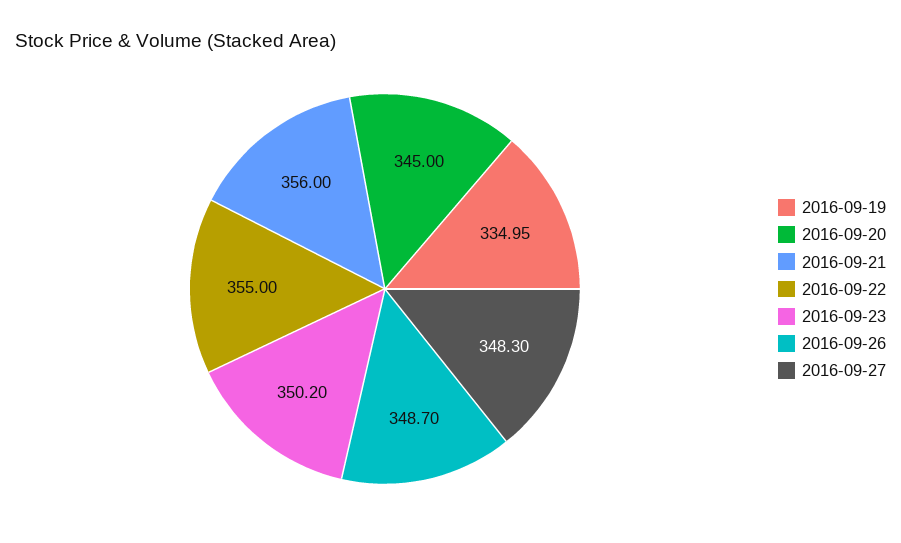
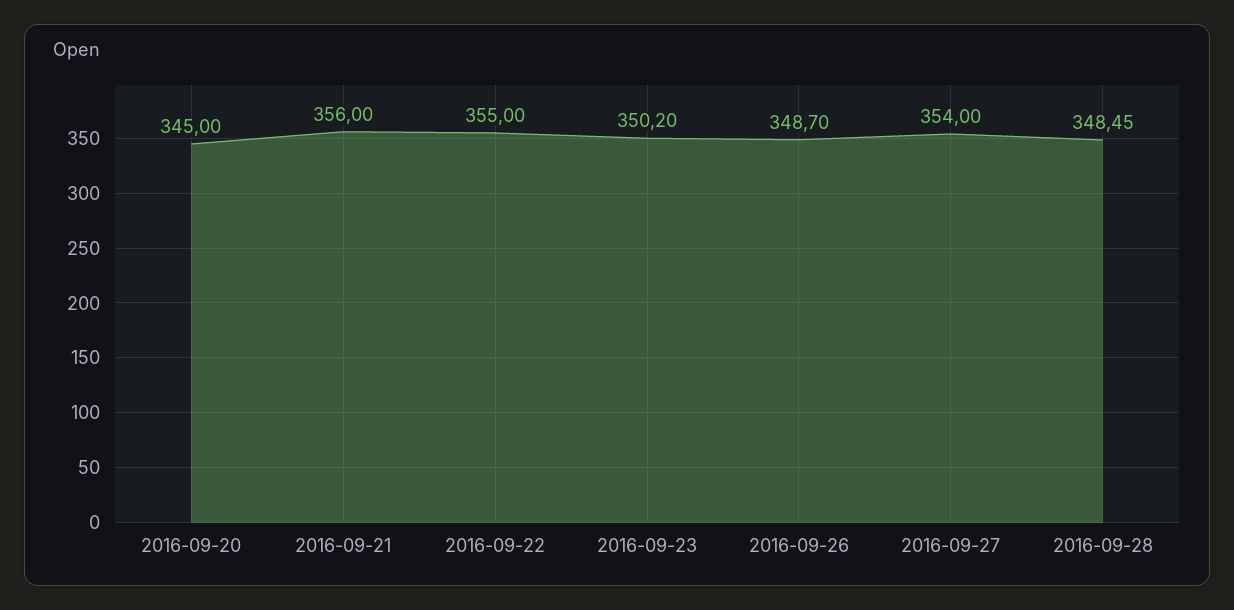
2016-09-19: 334.95 -> none
2016-09-27: 348.3 -> 354
2016-09-28: none -> 348.45

